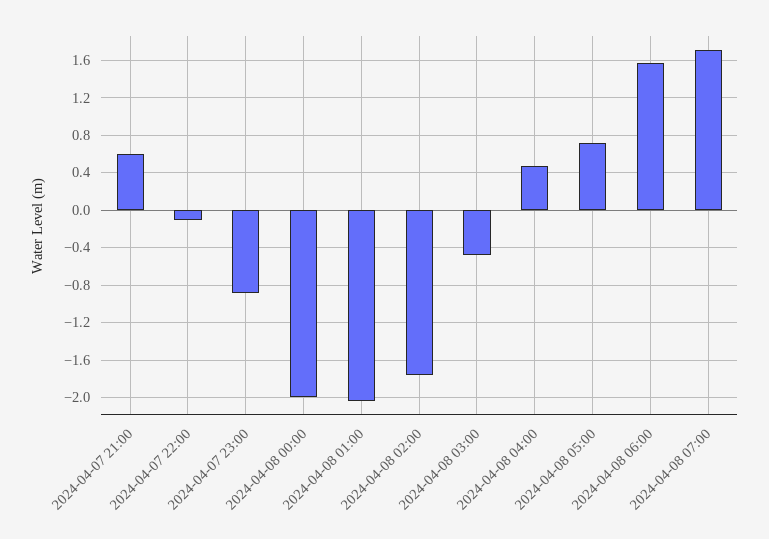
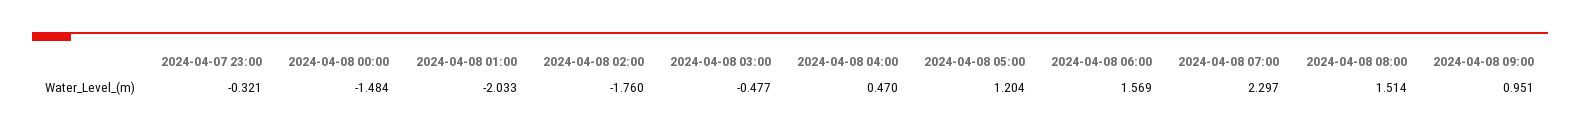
2024-04-07 21:00: 0.6 -> none
2024-04-07 22:00: -0.1 -> none
2024-04-07 23:00: -0.9 -> -0.321
2024-04-08 00:00: -2 -> -1.484
2024-04-08 05:00: 0.7 -> 1.204
2024-04-08 07:00: 1.7 -> 2.297
2024-04-08 08:00: none -> 1.514
2024-04-08 09:00: none -> 0.951

